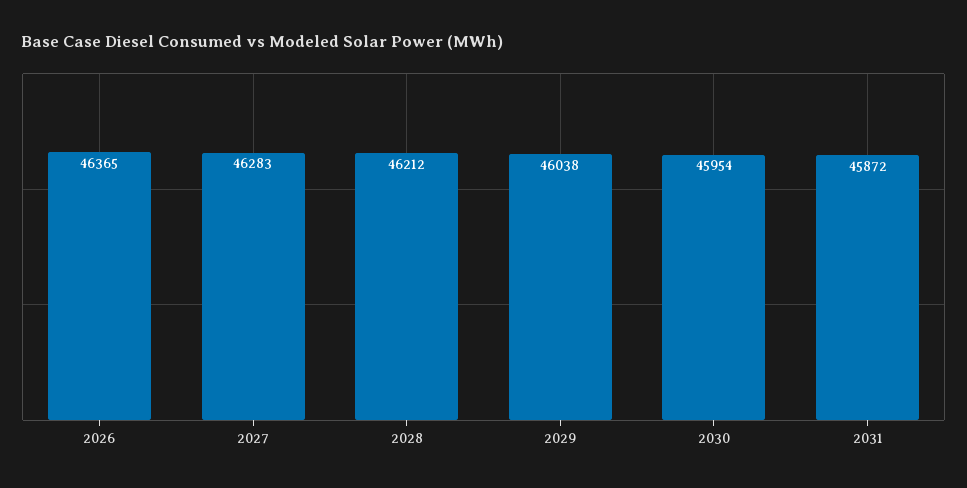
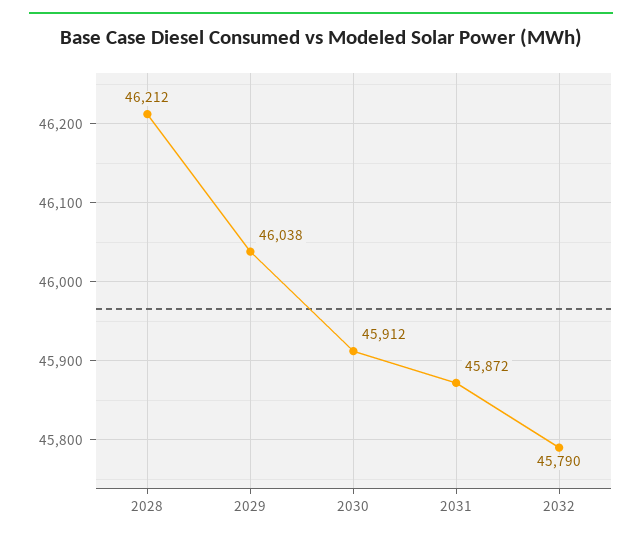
2026: 46365 -> none
2027: 46283 -> none
2030: 45954 -> 45912
2032: none -> 45790

